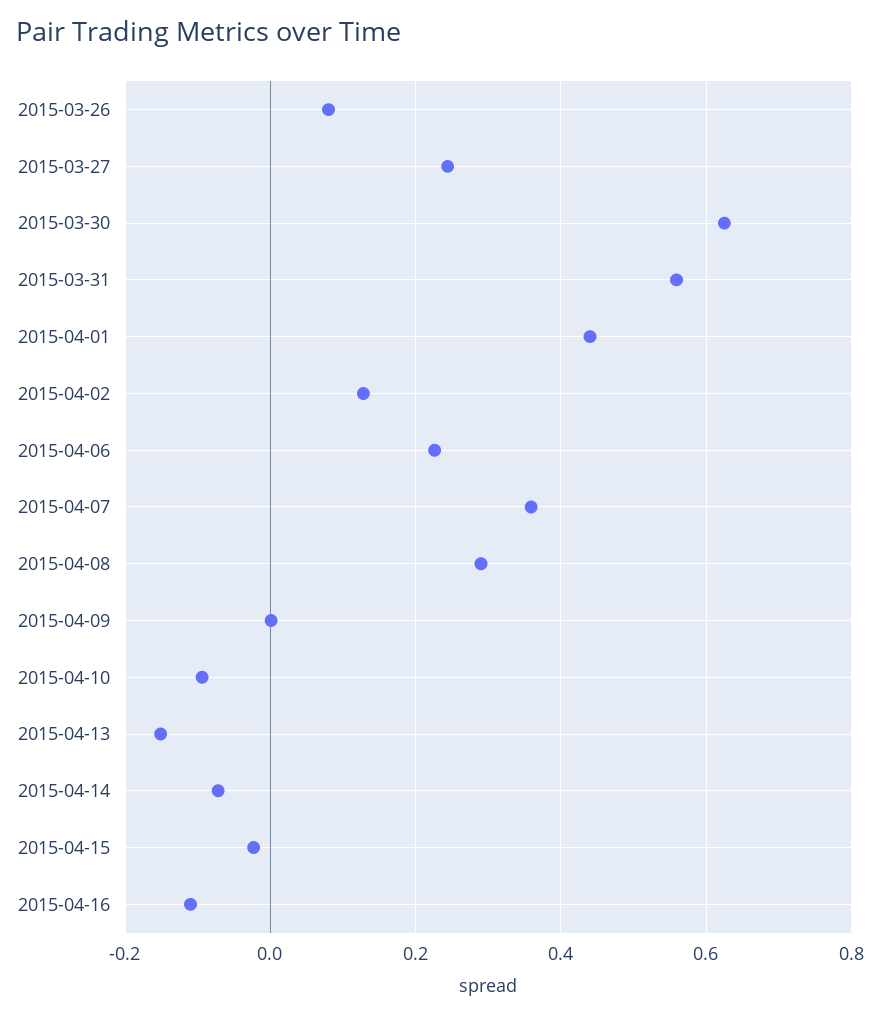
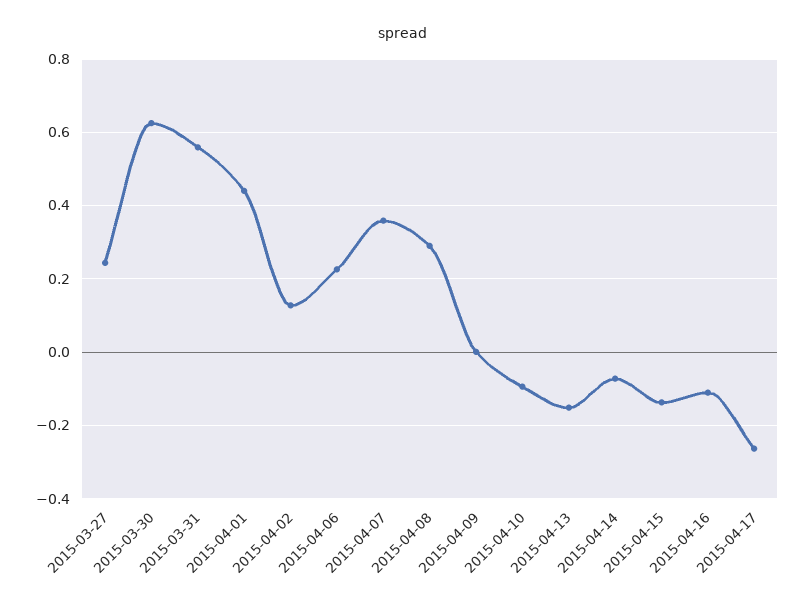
2015-03-26: 0.08 -> none
2015-04-15: -0.02 -> -0.14
2015-04-17: none -> -0.26

